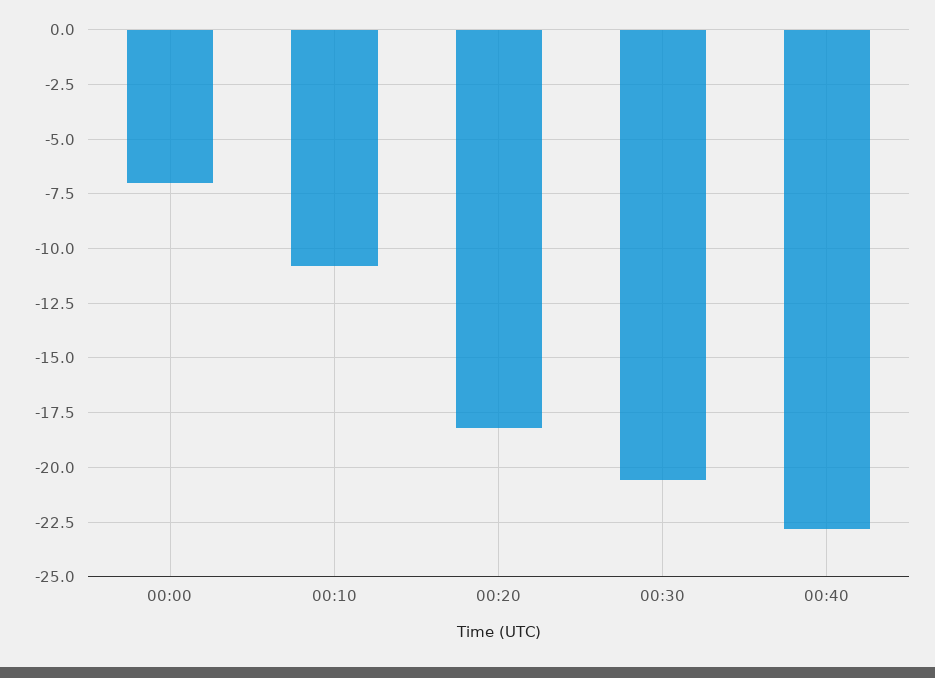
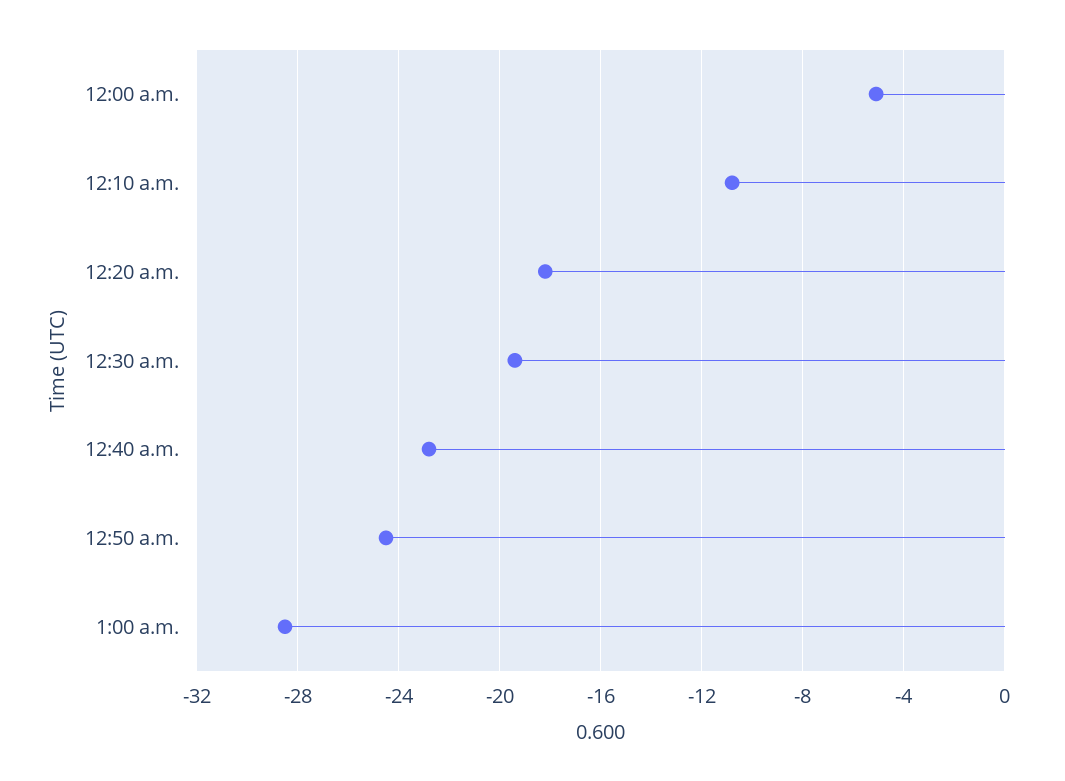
00:00: -7 -> -5
00:30: -20.5 -> -19.5
12:50 a.m.: none -> -24.5
1:00 a.m.: none -> -28.5

